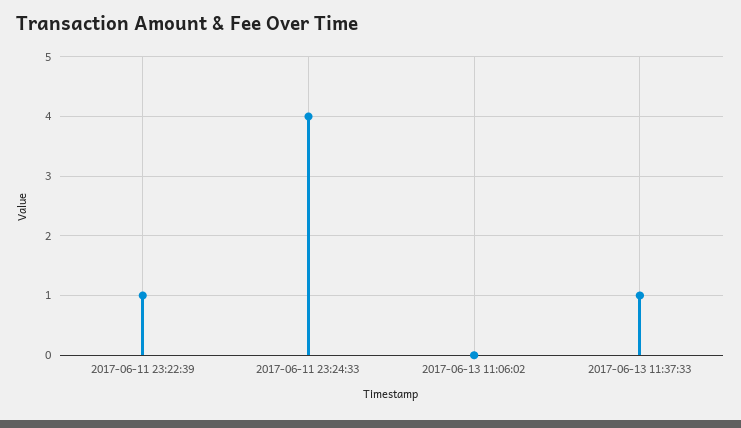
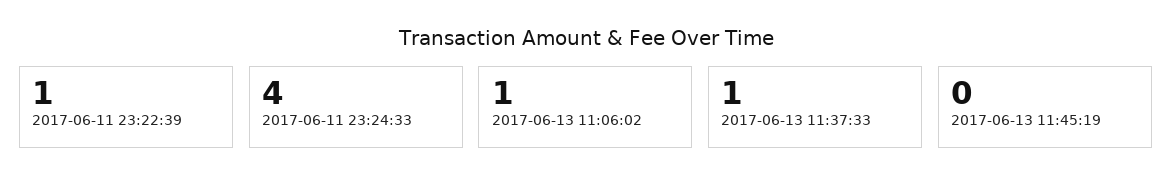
2017-06-13 11:06:02: 0 -> 1
2017-06-13 11:45:19: none -> 0

